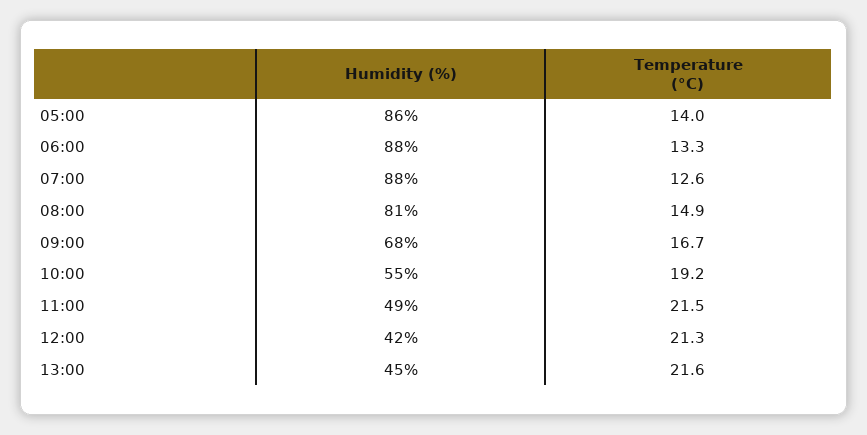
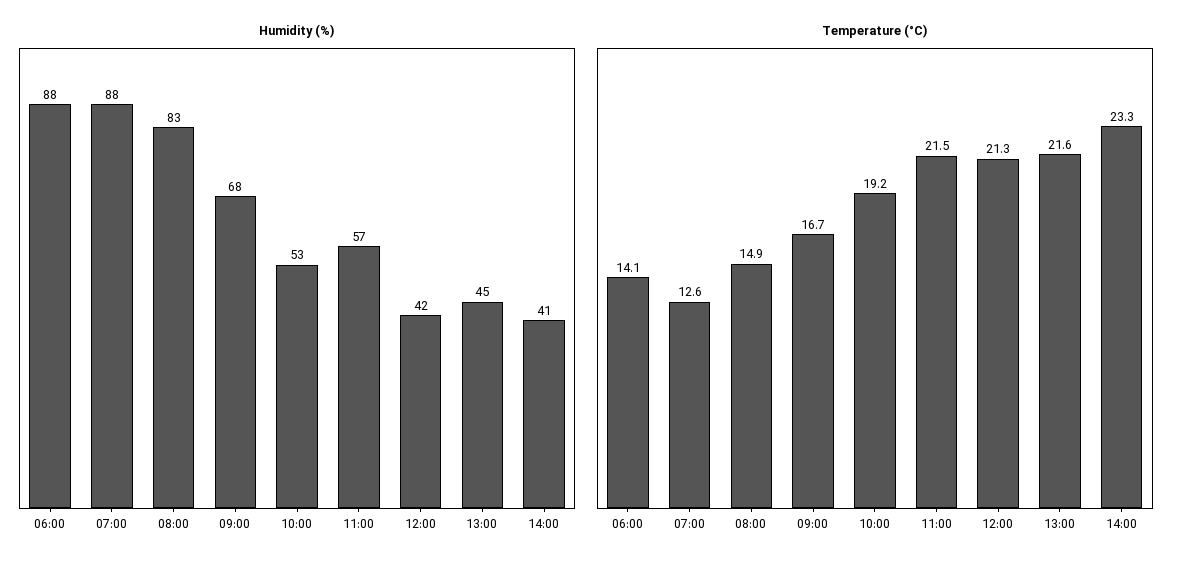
Humidity (%), 05:00: 86 -> none
Temperature (°C), 05:00: 14 -> none
Temperature (°C), 06:00: 13.3 -> 14.1
Humidity (%), 08:00: 81 -> 83
Humidity (%), 10:00: 55 -> 53
Humidity (%), 11:00: 49 -> 57
Humidity (%), 14:00: none -> 41
Temperature (°C), 14:00: none -> 23.3

